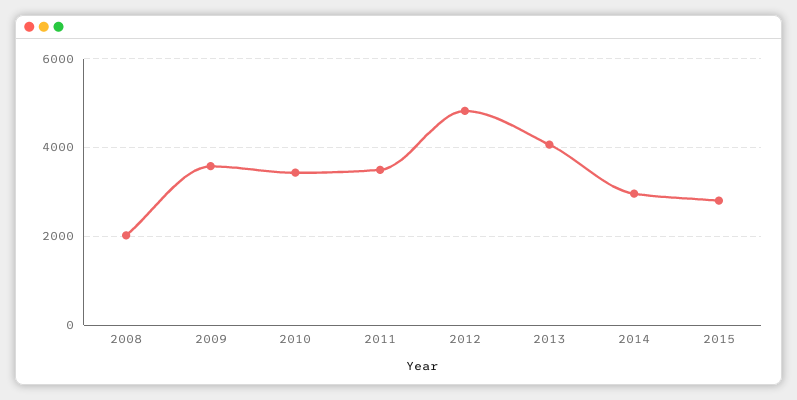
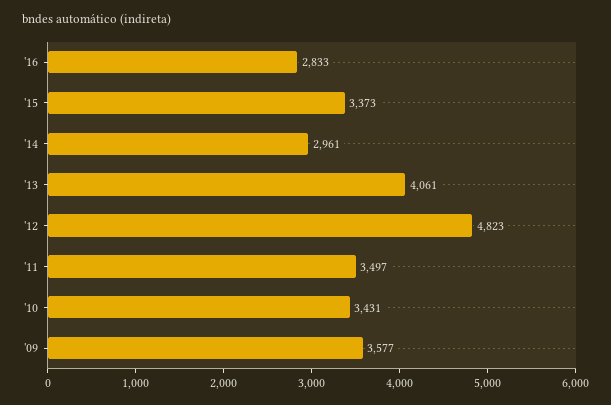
2008: 2000 -> none
2015: 2800 -> 3373
'16: none -> 2833

